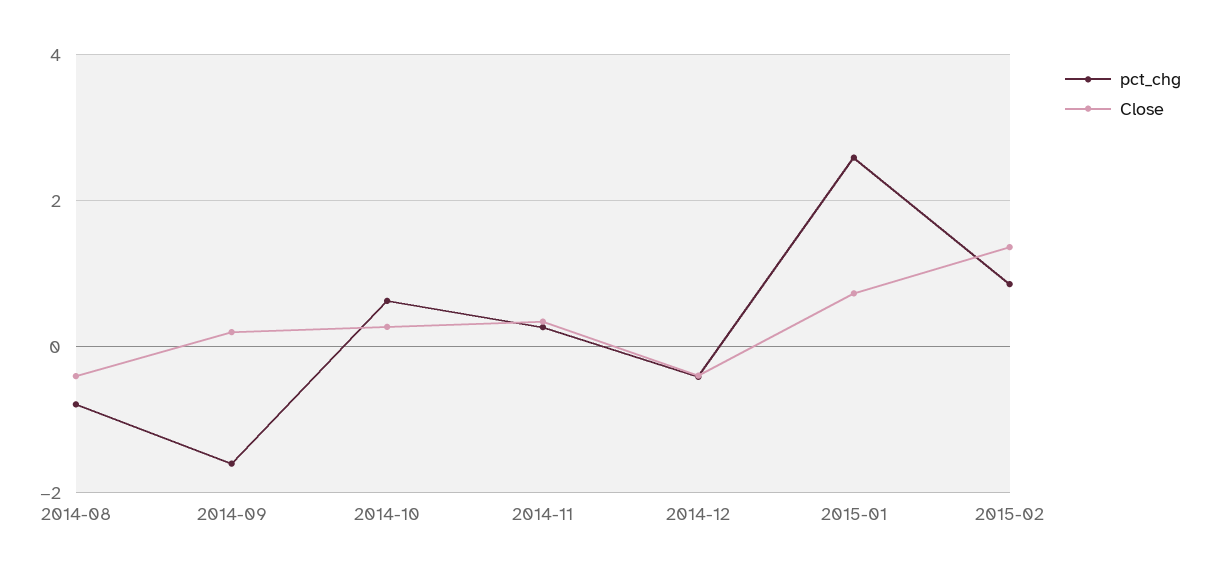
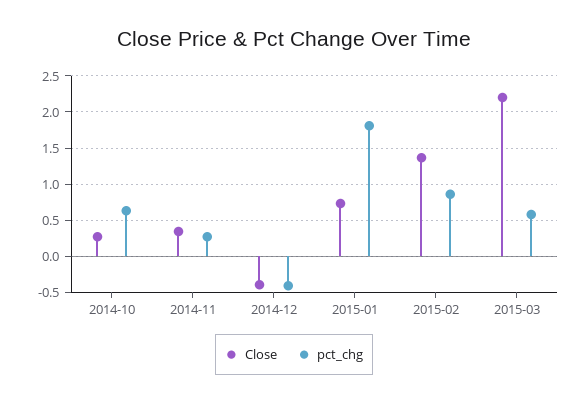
pct_chg, 2014-08: -0.8 -> none
Close, 2014-08: -0.4 -> none
pct_chg, 2014-09: -1.6 -> none
Close, 2014-09: 0.2 -> none
pct_chg, 2015-01: 2.6 -> 1.8
Close, 2015-03: none -> 2.2
pct_chg, 2015-03: none -> 0.6

